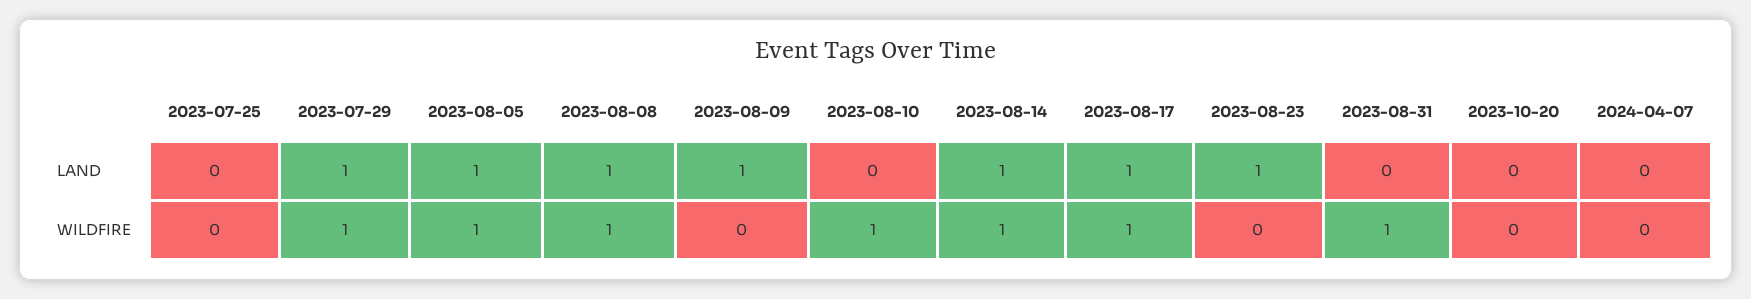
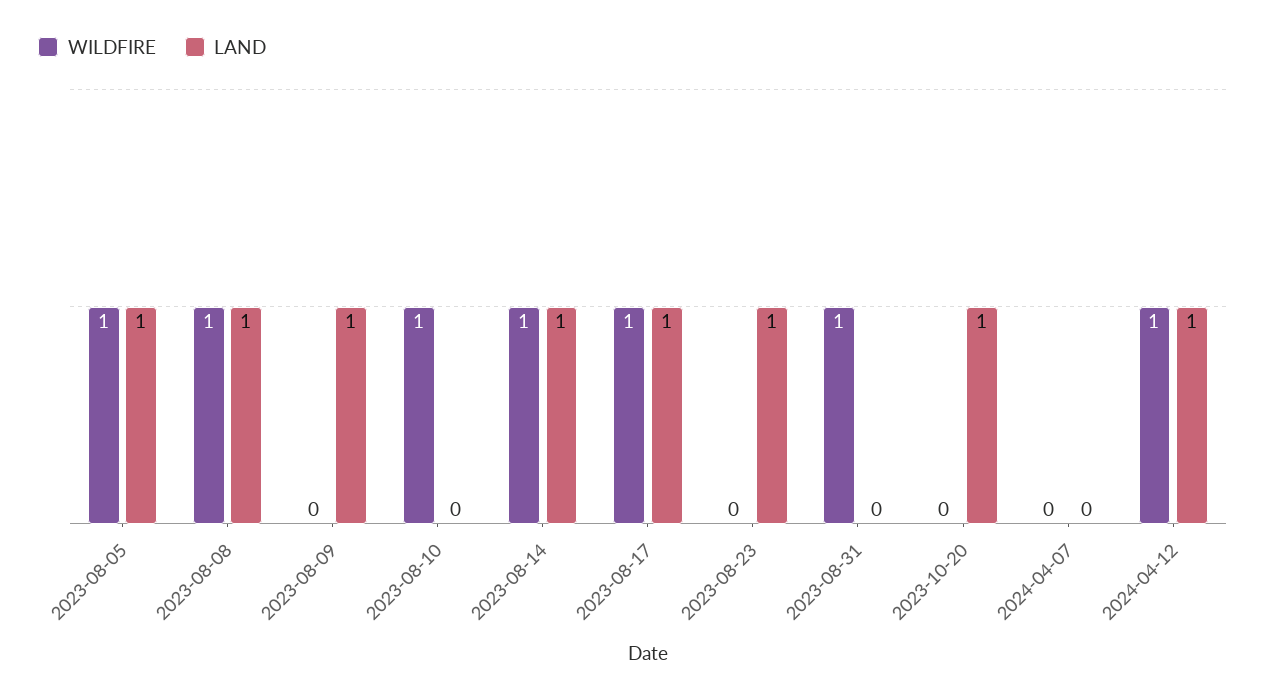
LAND, 2023-07-25: 0 -> none
LAND, 2023-07-29: 1 -> none
LAND, 2023-10-20: 0 -> 1
WILDFIRE, 2023-07-25: 0 -> none
WILDFIRE, 2023-07-29: 1 -> none
WILDFIRE, 2024-04-12: none -> 1
LAND, 2024-04-12: none -> 1

